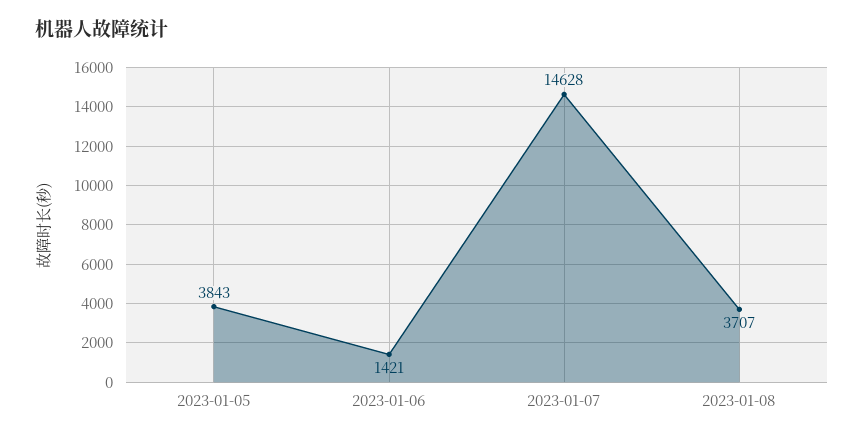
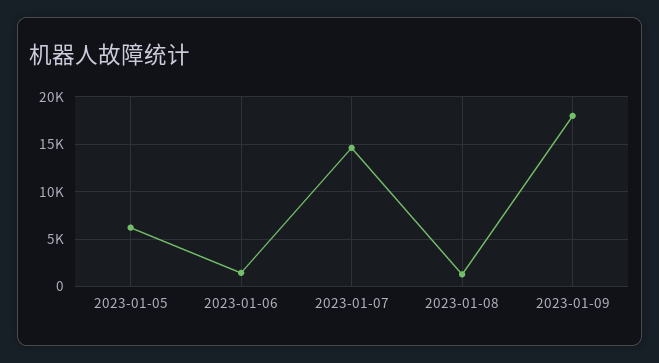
2023-01-05: 3843 -> 6000
2023-01-08: 3707 -> 1000
2023-01-09: none -> 18000

